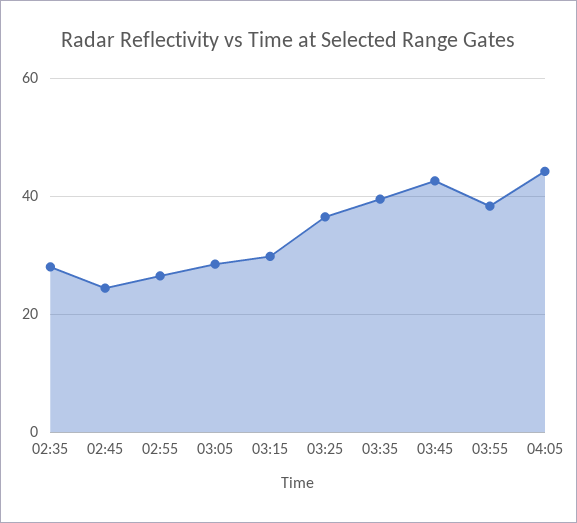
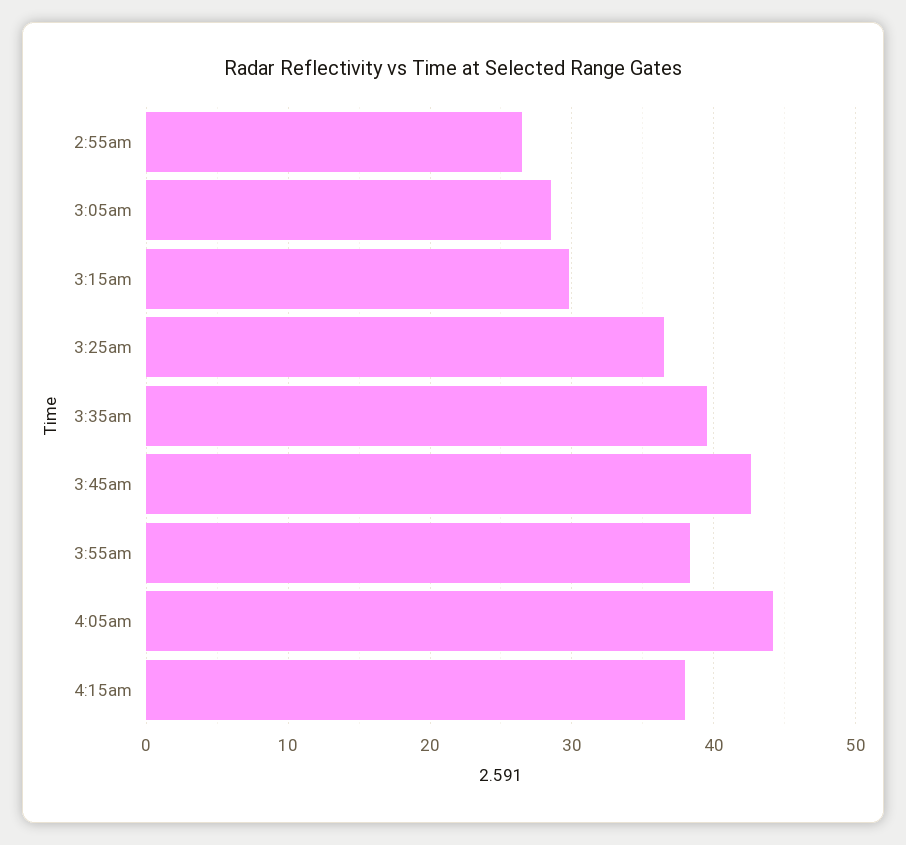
02:35: 28 -> none
02:45: 24 -> none
4:15am: none -> 38

